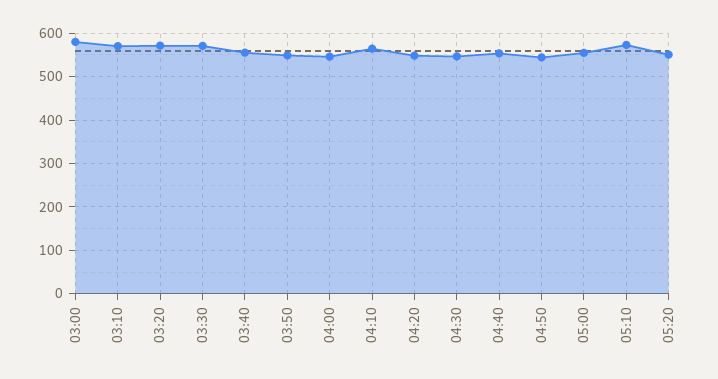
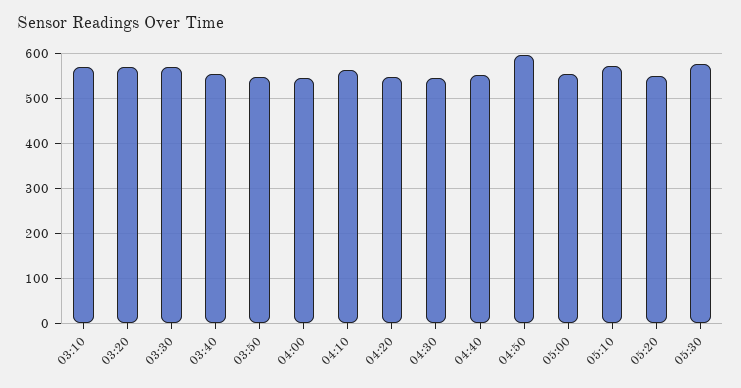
03:00: 580 -> none
04:50: 540 -> 600
05:30: none -> 580

